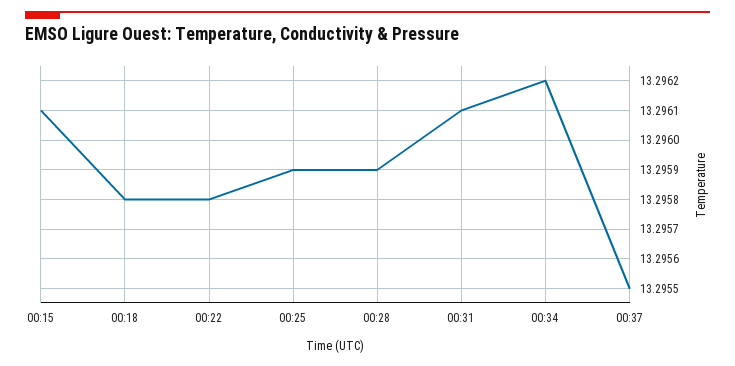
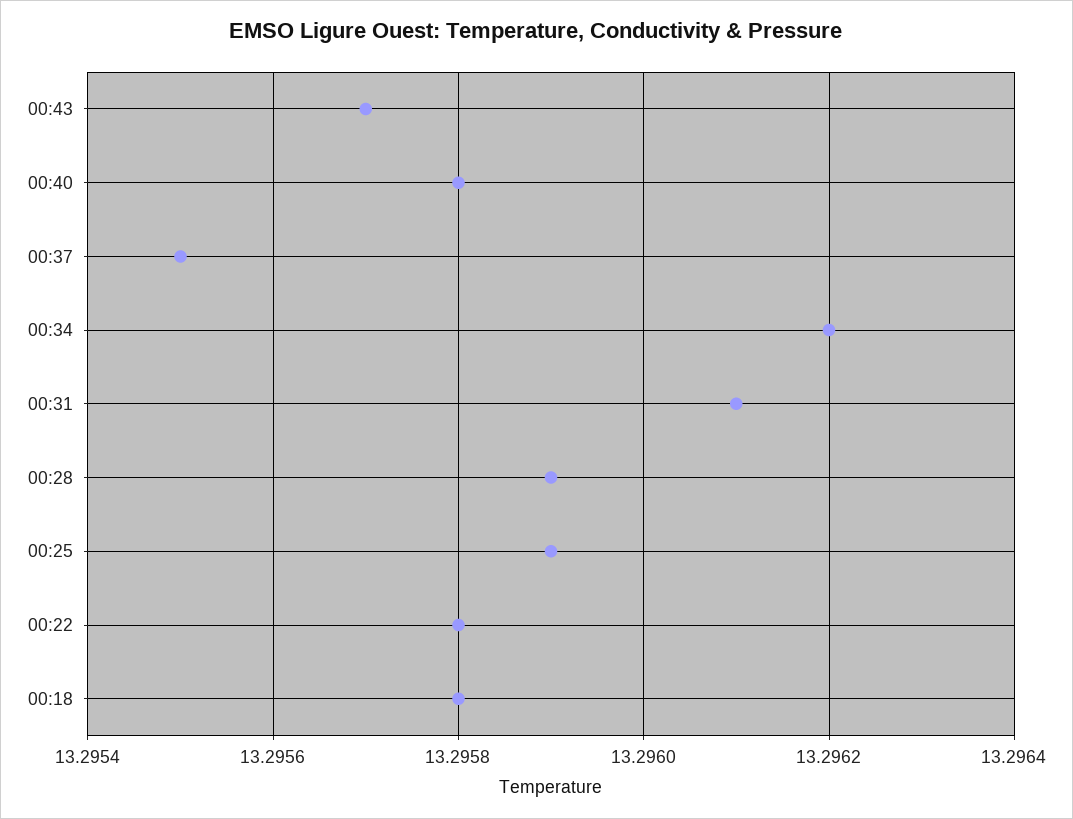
00:15: 13.2961 -> none
00:43: none -> 13.2957
00:40: none -> 13.2958

